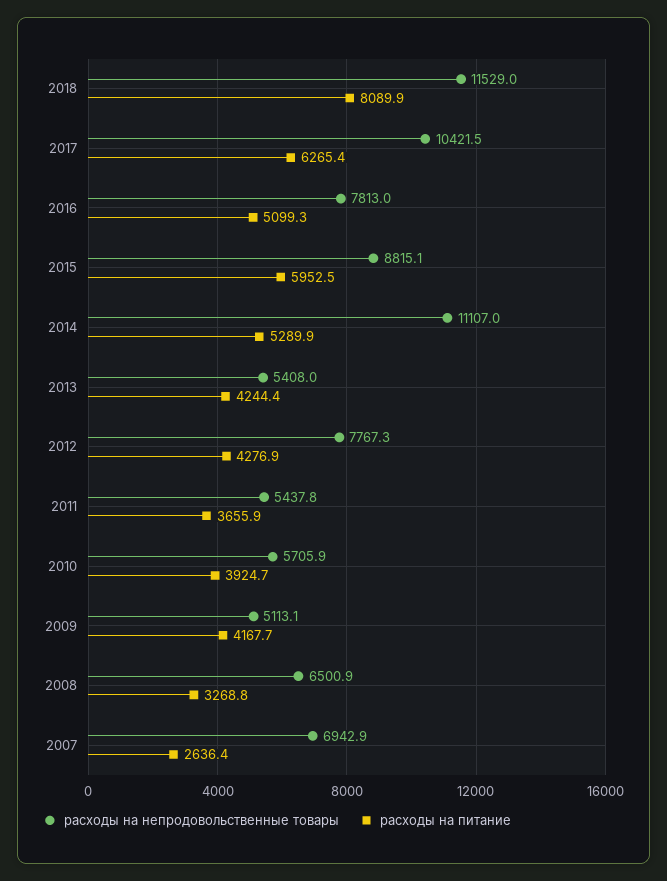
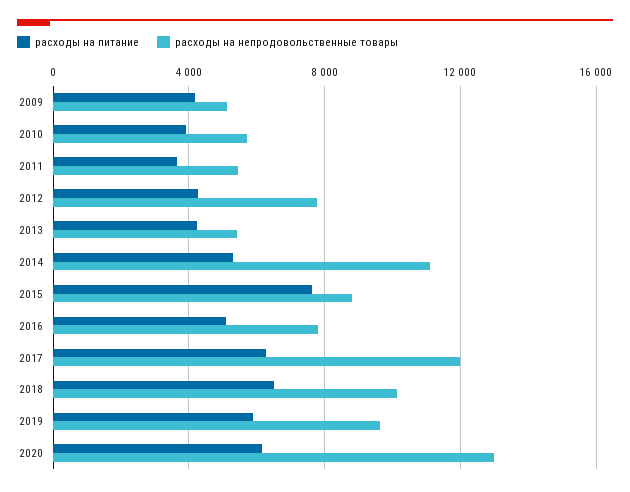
расходы на непродовольственные товары, 2018: 11529 -> 10000
расходы на питание, 2018: 8089.9 -> 6500
расходы на непродовольственные товары, 2017: 10421.5 -> 12000
расходы на питание, 2015: 5952.5 -> 7500
расходы на непродовольственные товары, 2008: 6500.9 -> none
расходы на питание, 2008: 3268.8 -> none
расходы на непродовольственные товары, 2007: 6942.9 -> none
расходы на питание, 2007: 2636.4 -> none
расходы на питание, 2019: none -> 6000
расходы на непродовольственные товары, 2019: none -> 9500
расходы на питание, 2020: none -> 6000
расходы на непродовольственные товары, 2020: none -> 13000

